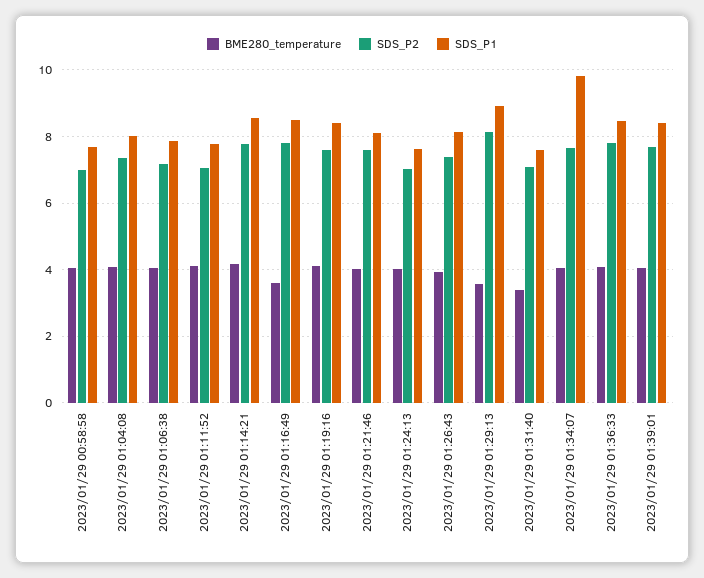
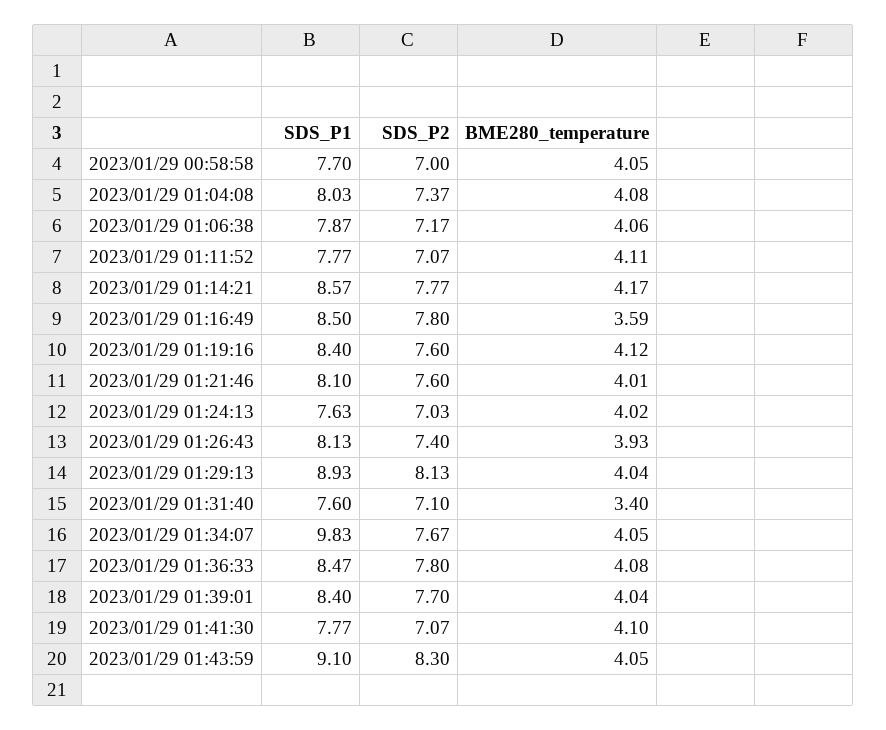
BME280_temperature, 2023/01/29 01:29:13: 3.6 -> 4.04
SDS_P1, 2023/01/29 01:41:30: none -> 7.77
SDS_P2, 2023/01/29 01:41:30: none -> 7.07
BME280_temperature, 2023/01/29 01:41:30: none -> 4.1
SDS_P1, 2023/01/29 01:43:59: none -> 9.1
SDS_P2, 2023/01/29 01:43:59: none -> 8.3
BME280_temperature, 2023/01/29 01:43:59: none -> 4.05

